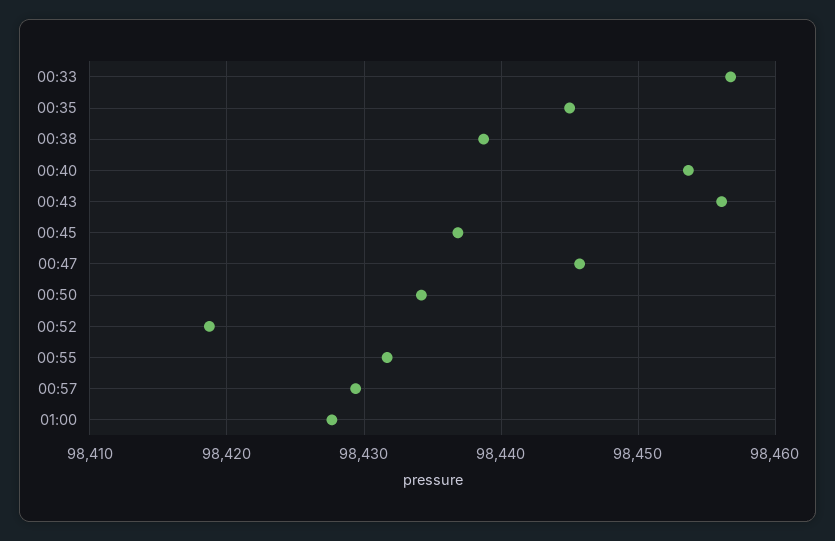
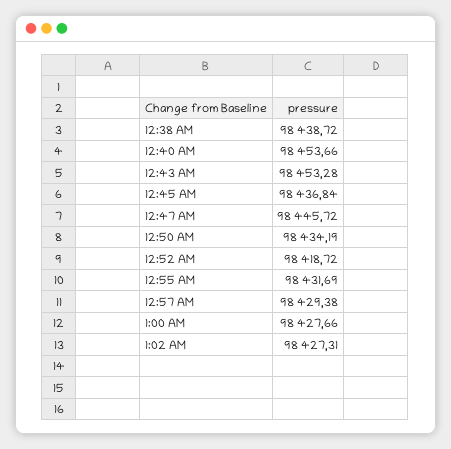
00:33: 98457 -> none
00:35: 98445 -> none
00:43: 98456 -> 98453.28
1:02 AM: none -> 98427.31

